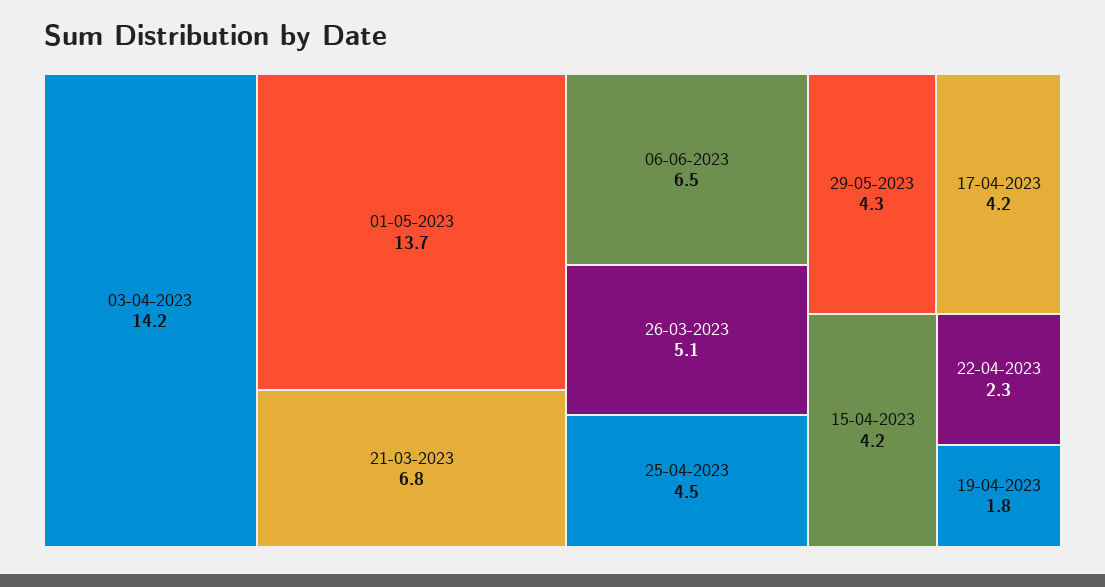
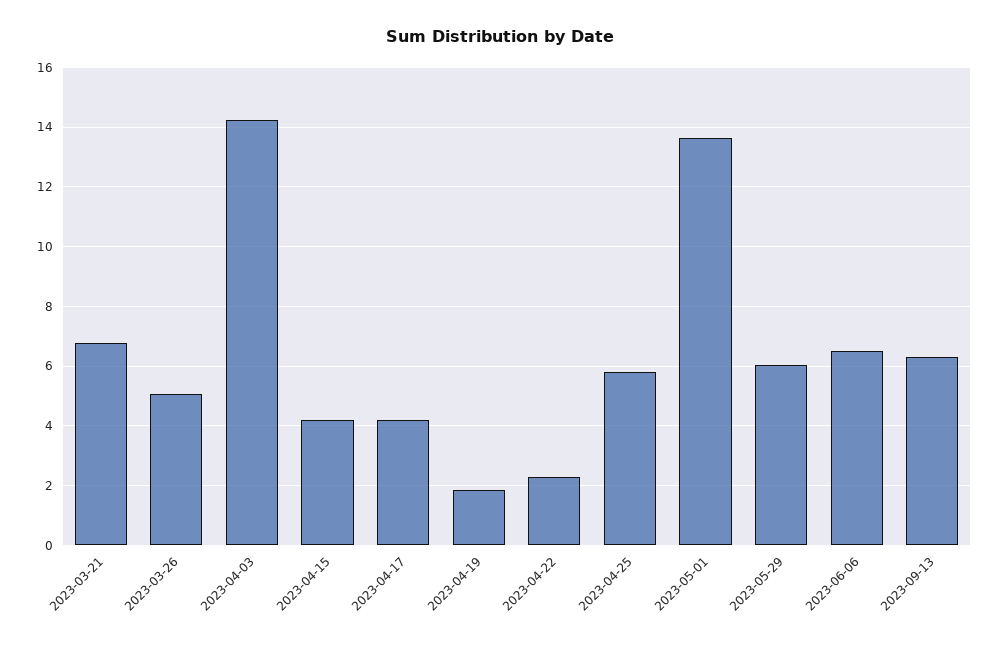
25-04-2023: 4.5 -> 5.75
29-05-2023: 4.3 -> 6
2023-09-13: none -> 6.25

